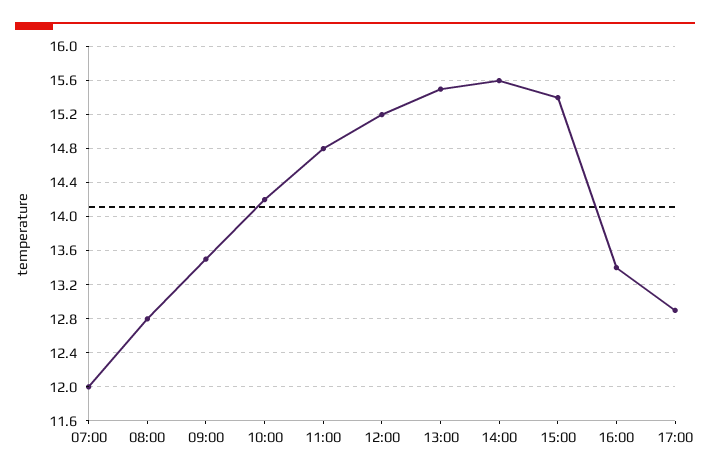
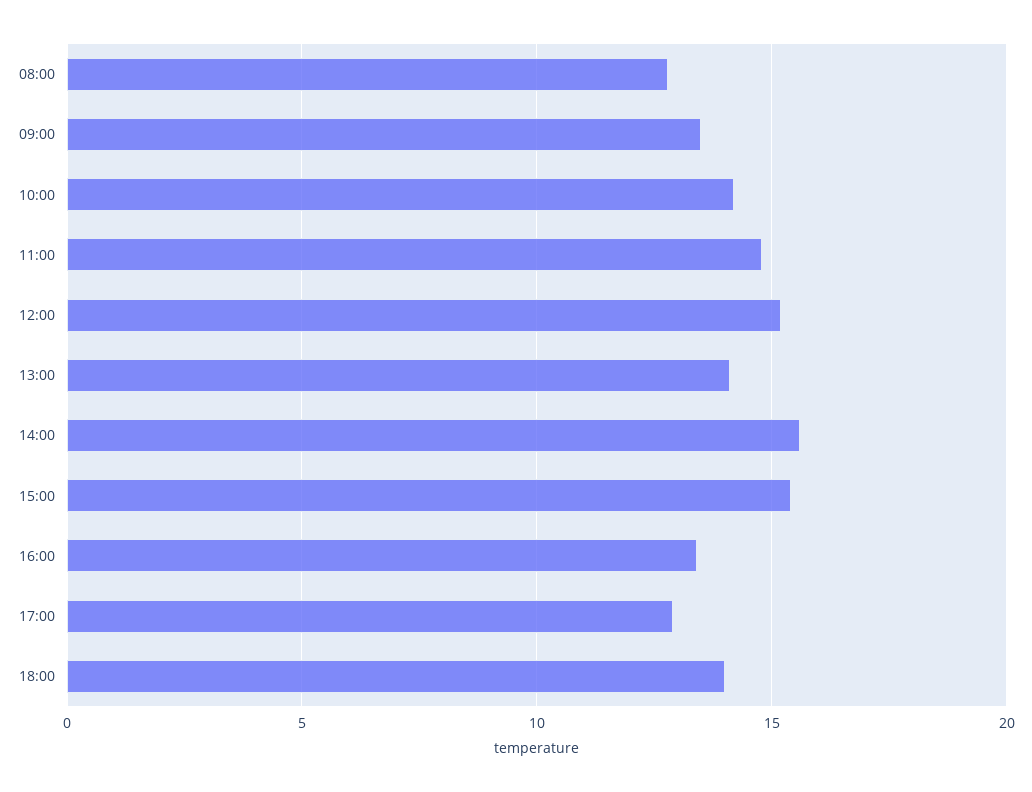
07:00: 12 -> none
13:00: 15.5 -> 14
18:00: none -> 14

